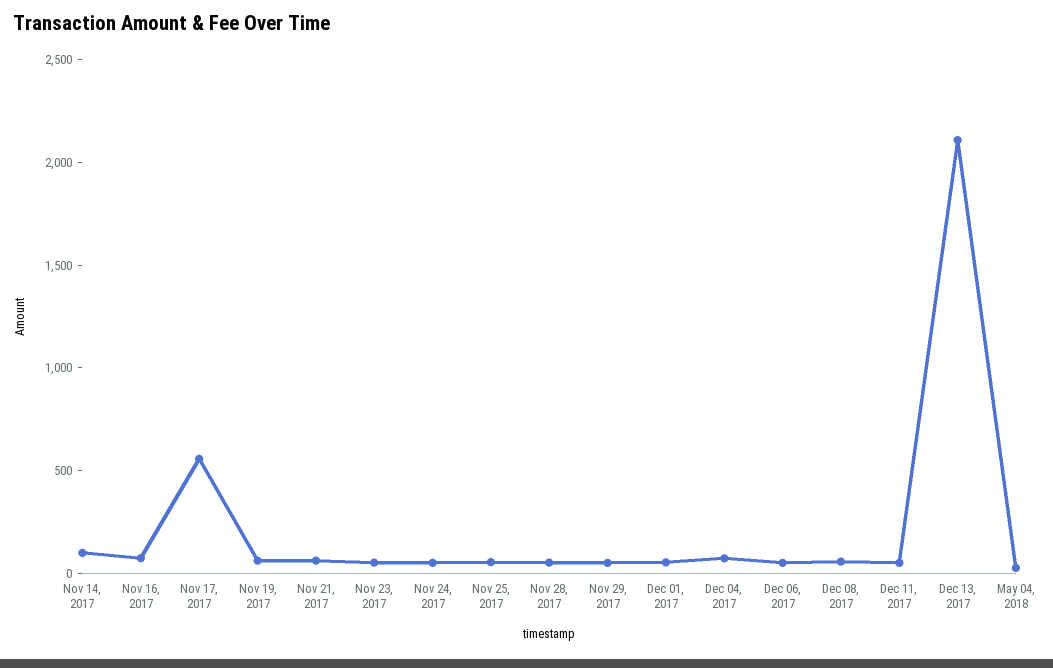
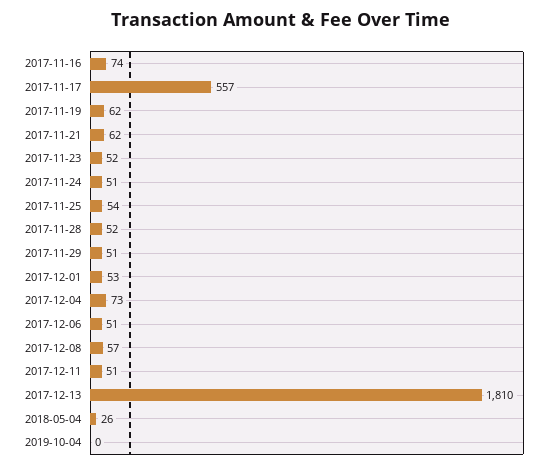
Nov 14, 2017: 100 -> none
Dec 13, 2017: 2100 -> 1810
2019-10-04: none -> 0

